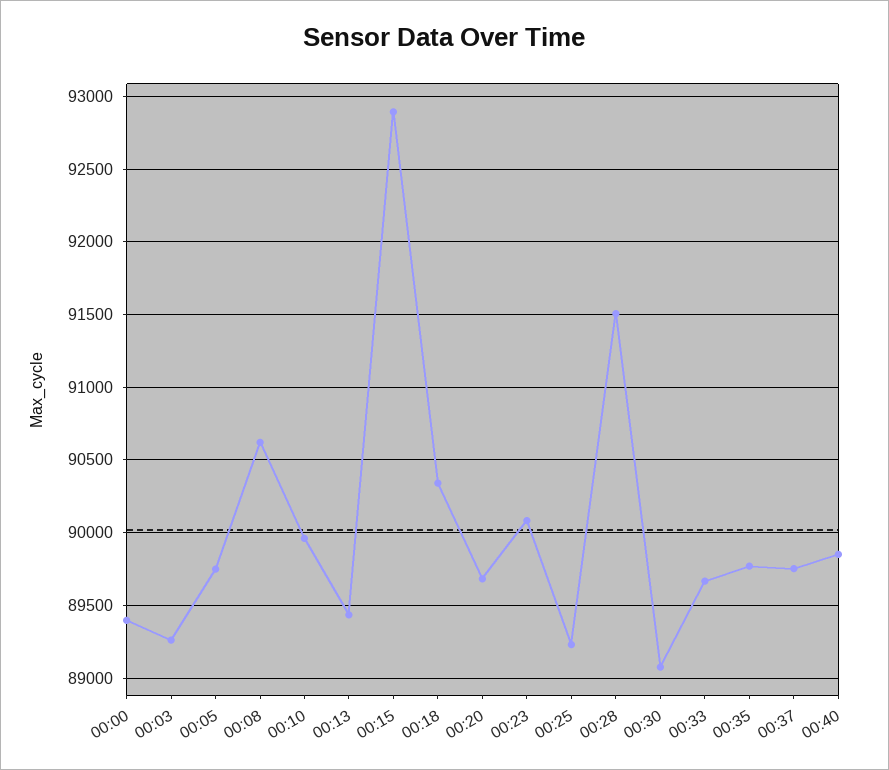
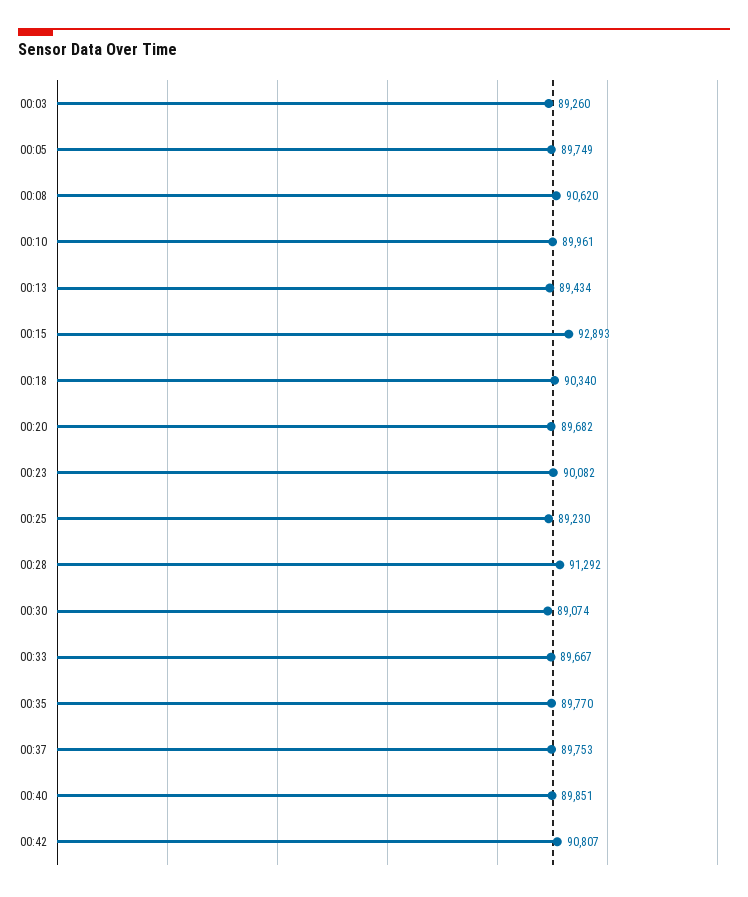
00:00: 89400 -> none
00:28: 91500 -> 91292
00:42: none -> 90807

